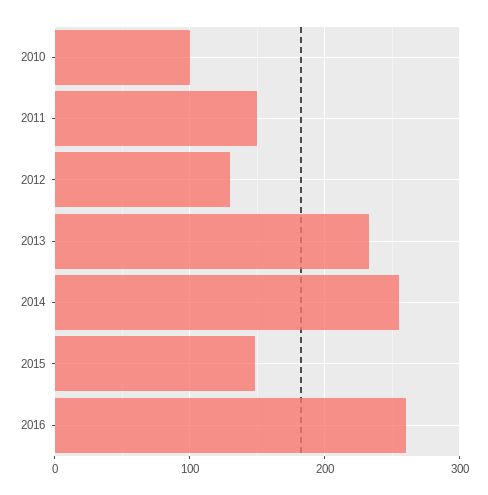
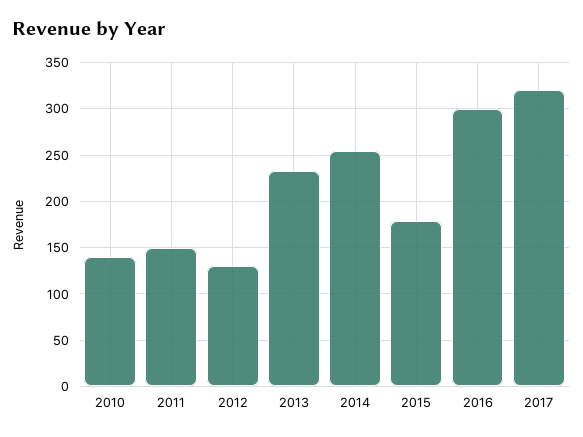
2010: 100 -> 140
2015: 150 -> 180
2016: 260 -> 300
2017: none -> 320

